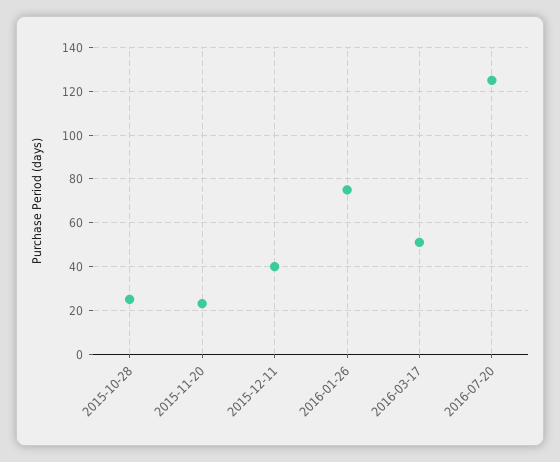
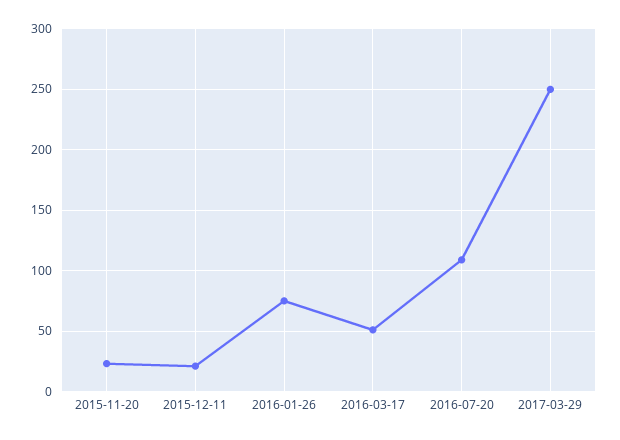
2015-10-28: 25 -> none
2015-12-11: 40 -> 20
2016-07-20: 125 -> 110
2017-03-29: none -> 250

